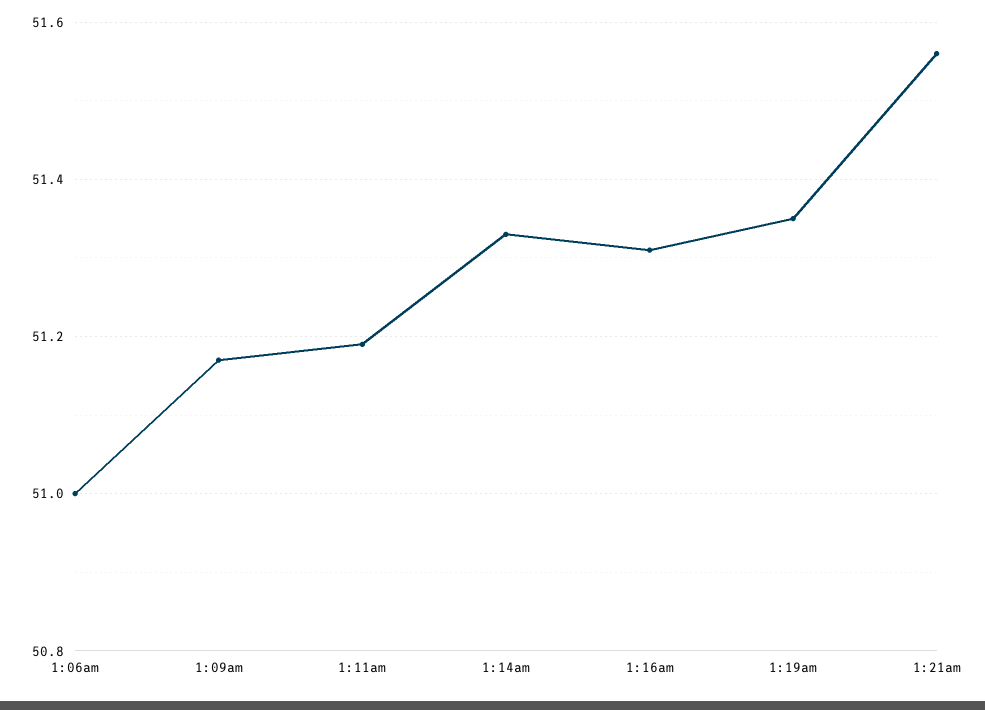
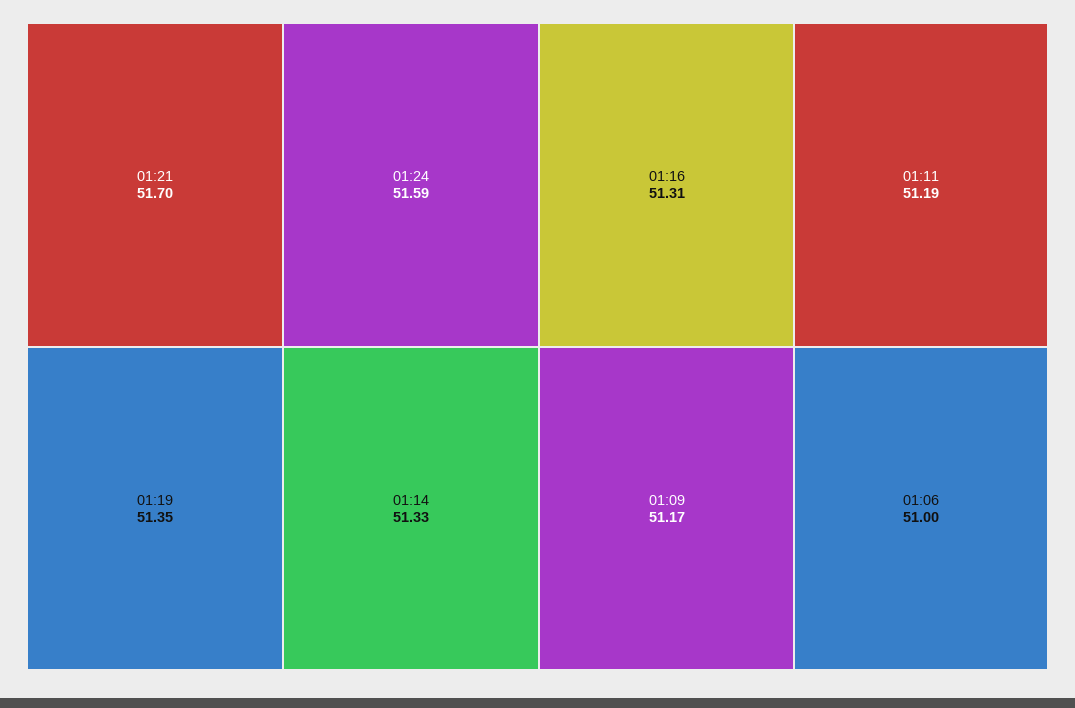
1:21am: 51.55 -> 51.7
01:24: none -> 51.59

